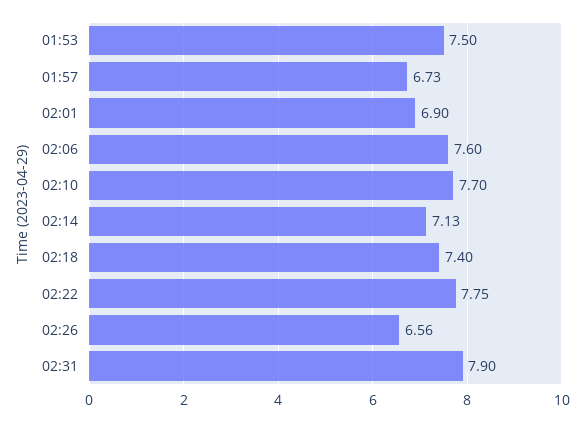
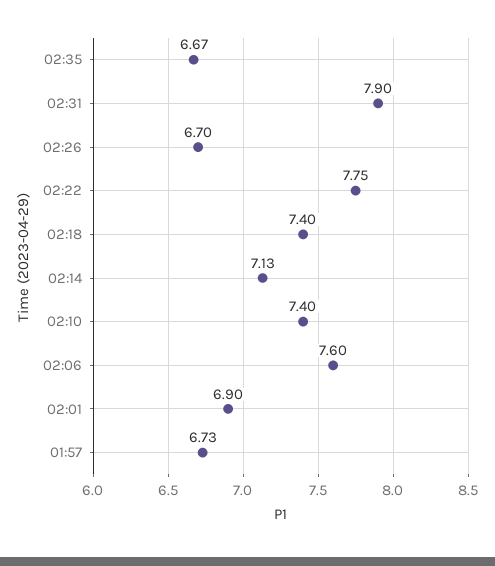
01:53: 7.5 -> none
02:10: 7.7 -> 7.4
02:26: 6.56 -> 6.7
02:35: none -> 6.67

